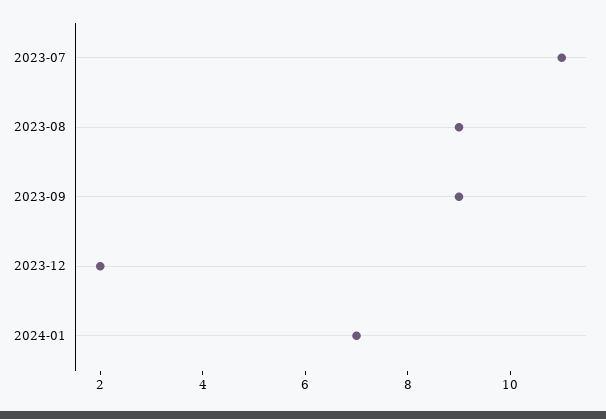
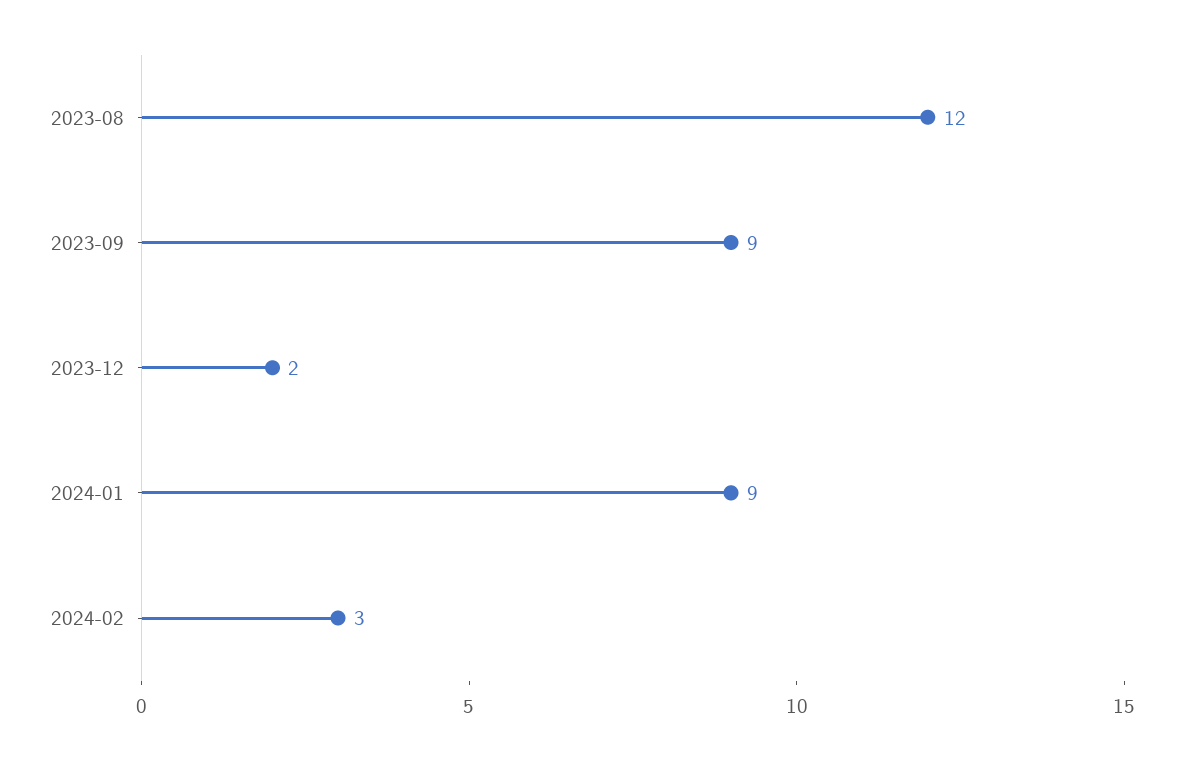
2023-07: 11 -> none
2023-08: 9 -> 12
2024-01: 7 -> 9
2024-02: none -> 3

